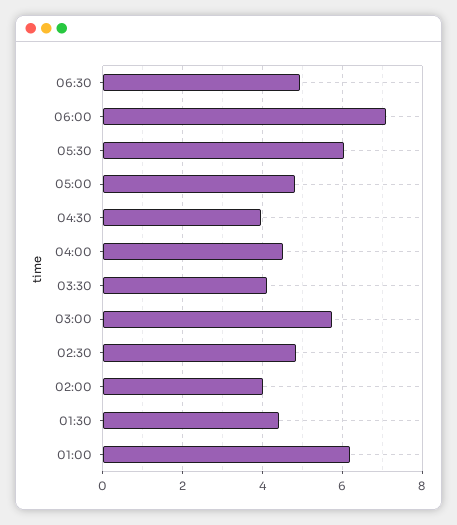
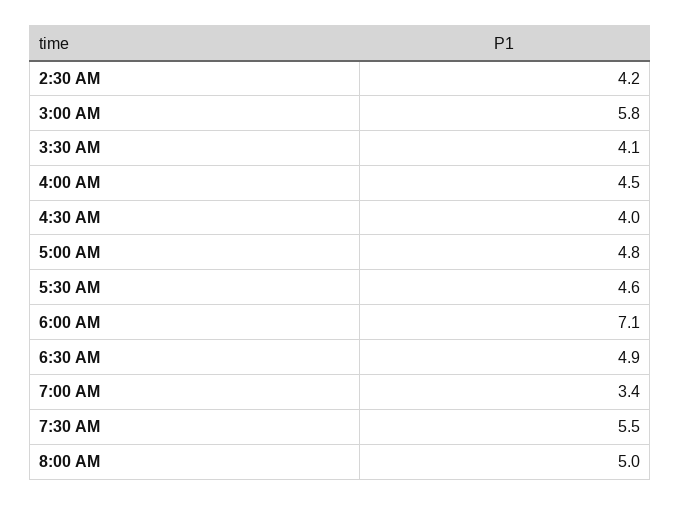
05:30: 6 -> 4.6
02:30: 4.8 -> 4.2
02:00: 4 -> none
01:30: 4.4 -> none
01:00: 6.2 -> none
7:00 AM: none -> 3.4
7:30 AM: none -> 5.5
8:00 AM: none -> 5

